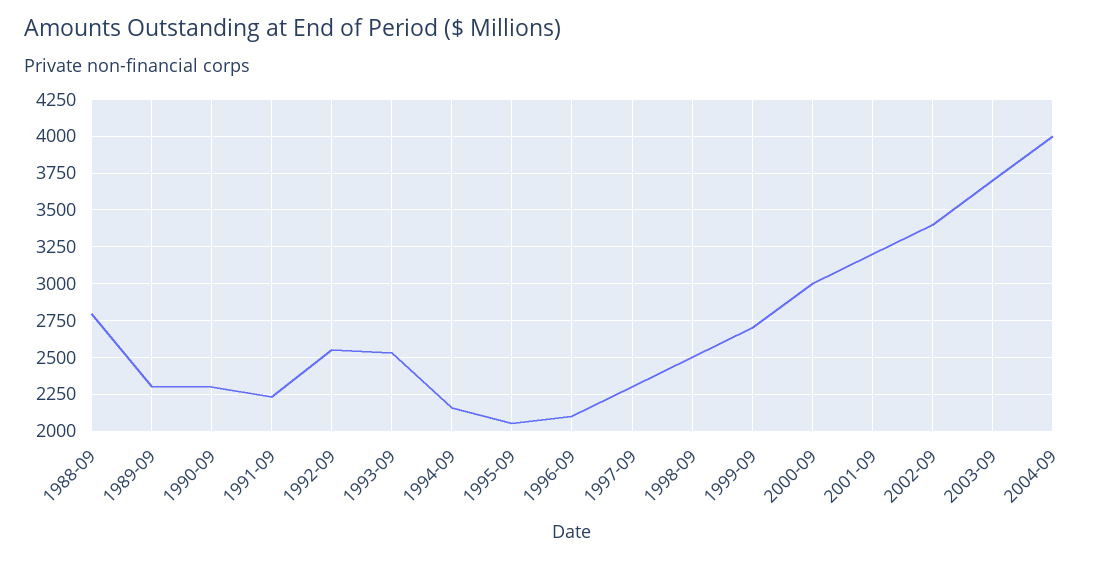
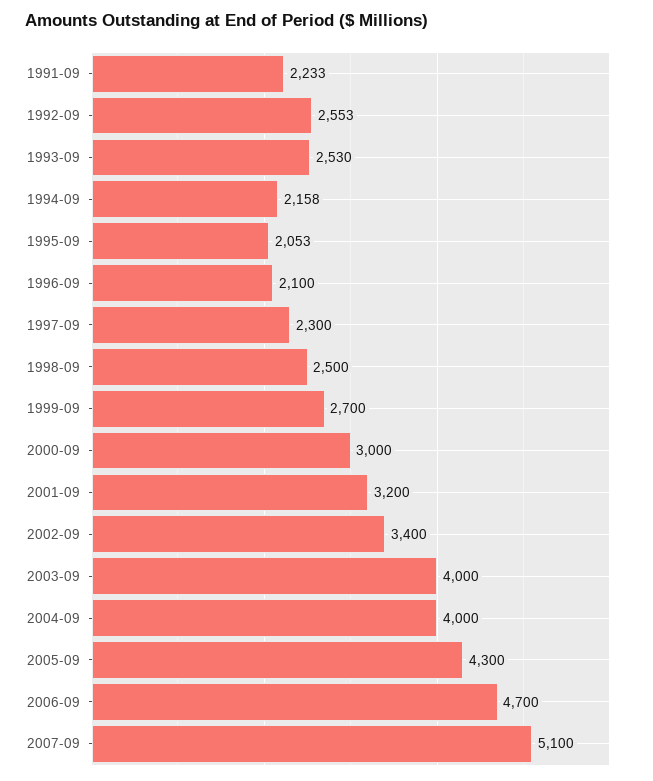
1988-09: 2800 -> none
1989-09: 2300 -> none
1990-09: 2300 -> none
2003-09: 3700 -> 4000
2005-09: none -> 4300
2006-09: none -> 4700
2007-09: none -> 5100

